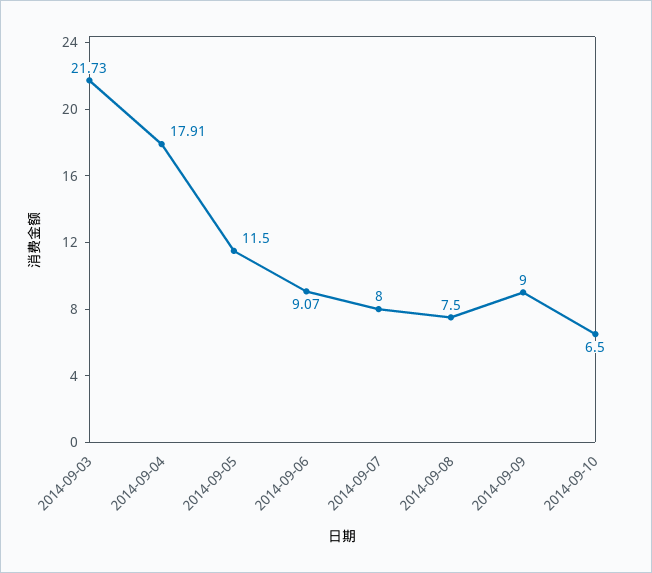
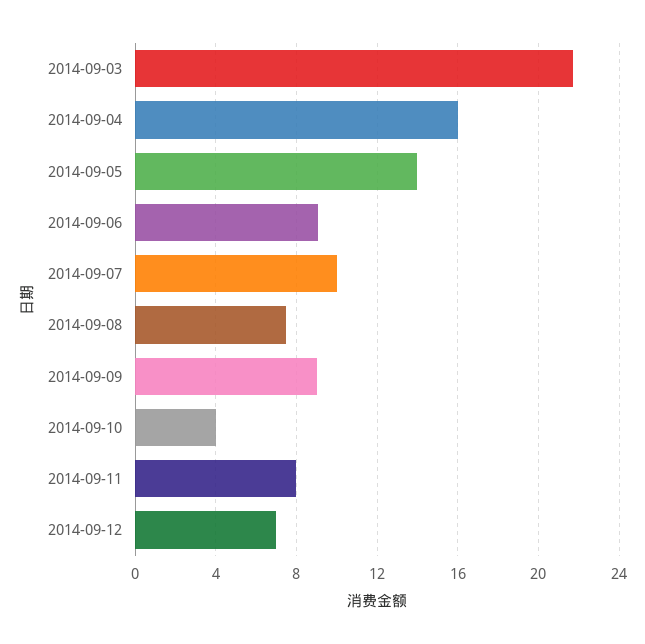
2014-09-04: 17.91 -> 16
2014-09-05: 11.5 -> 14
2014-09-07: 8 -> 10
2014-09-10: 6.5 -> 4
2014-09-11: none -> 8
2014-09-12: none -> 7

